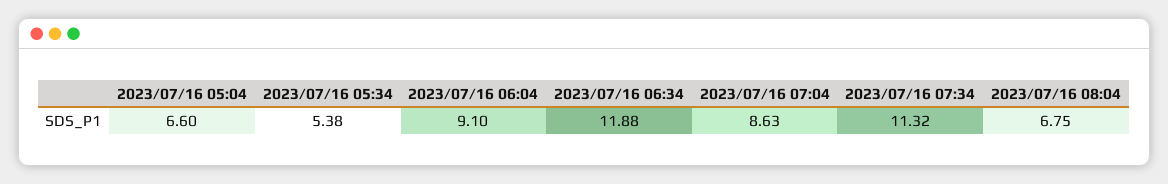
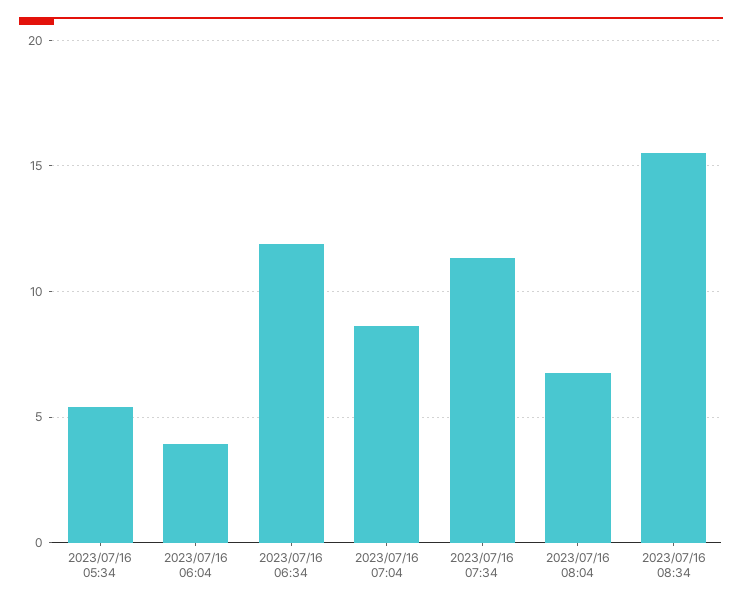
2023/07/16 05:04: 6.6 -> none
2023/07/16 06:04: 9.1 -> 4
2023/07/16 08:34: none -> 15.5

